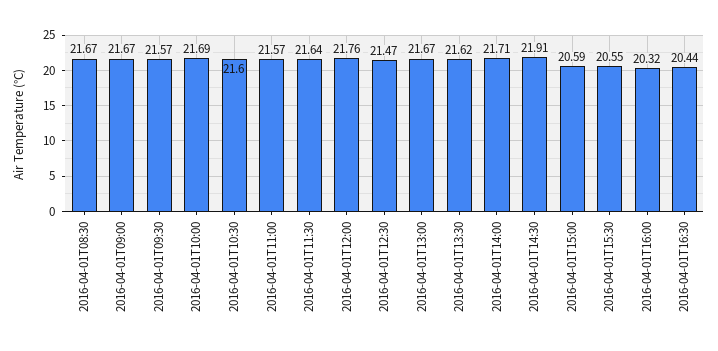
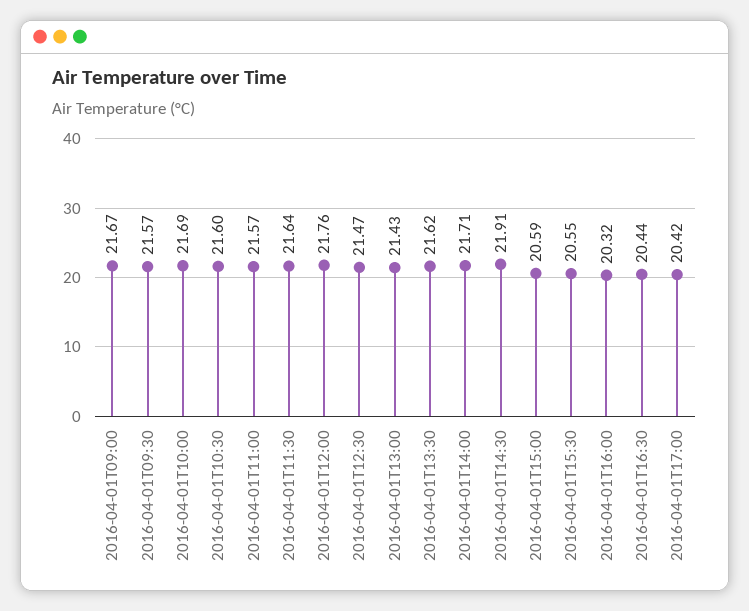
2016-04-01T08:30: 21.67 -> none
2016-04-01T13:00: 21.67 -> 21.43
2016-04-01T17:00: none -> 20.42

